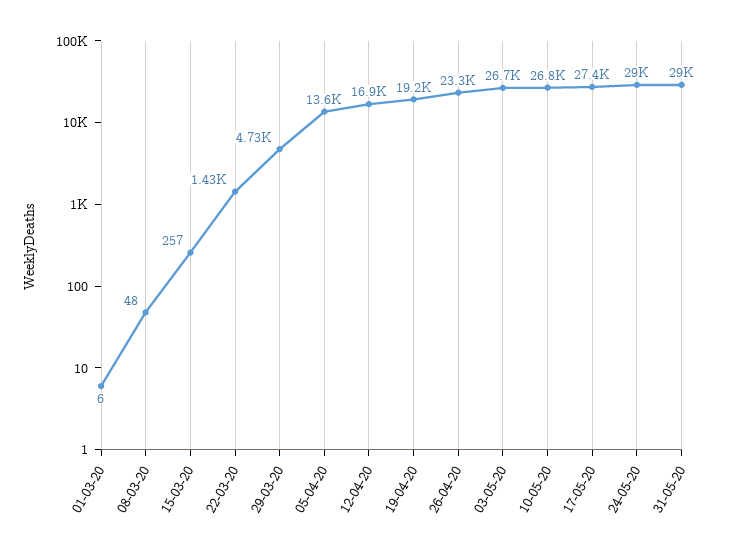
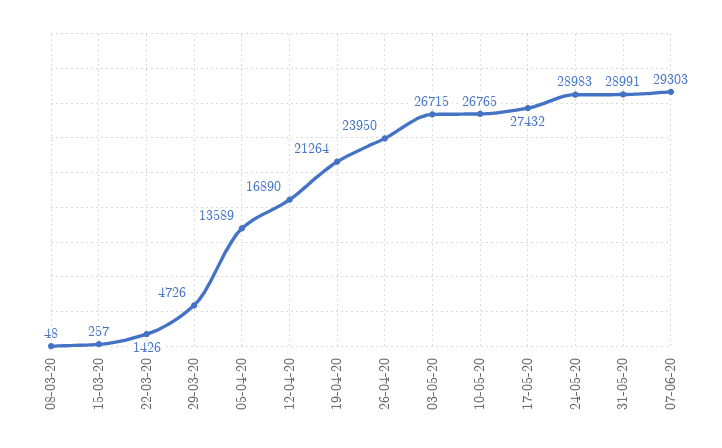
01-03-20: 6 -> none
19-04-20: 19200 -> 21264
26-04-20: 23300 -> 23950
07-06-20: none -> 29303

